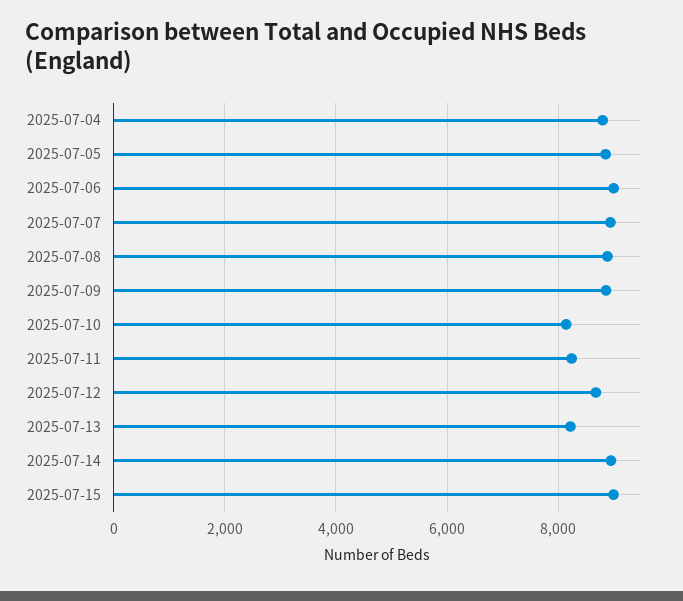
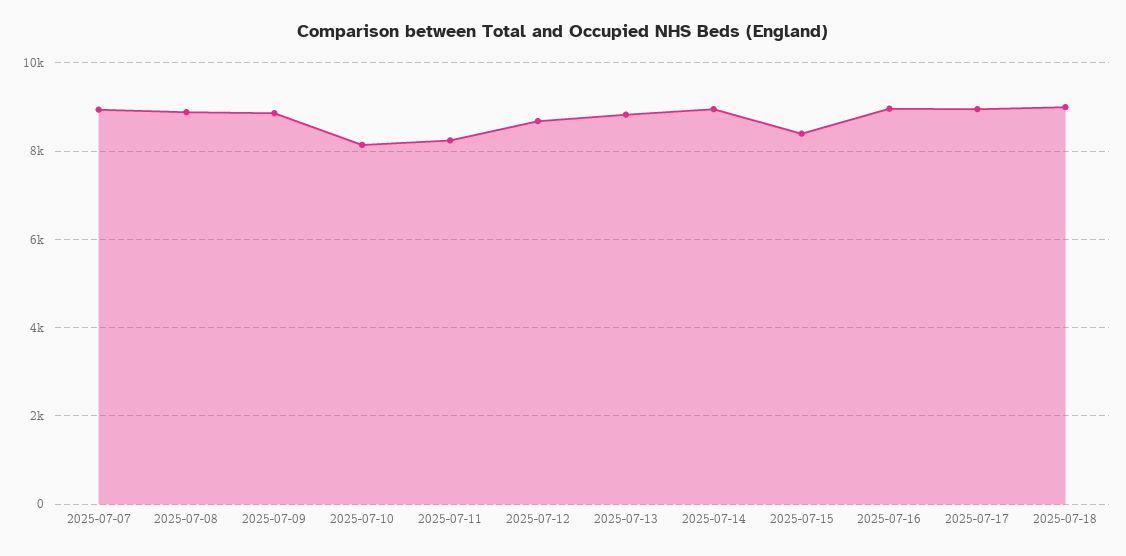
2025-07-04: 8800 -> none
2025-07-05: 8800 -> none
2025-07-06: 9000 -> none
2025-07-13: 8200 -> 8800
2025-07-15: 9000 -> 8400
2025-07-16: none -> 9000
2025-07-17: none -> 9000
2025-07-18: none -> 9000

